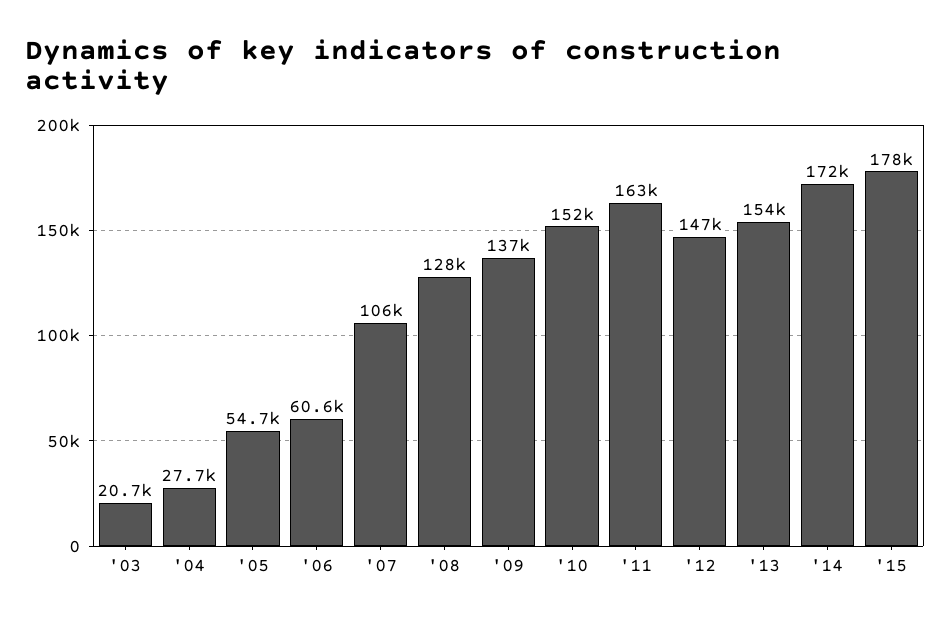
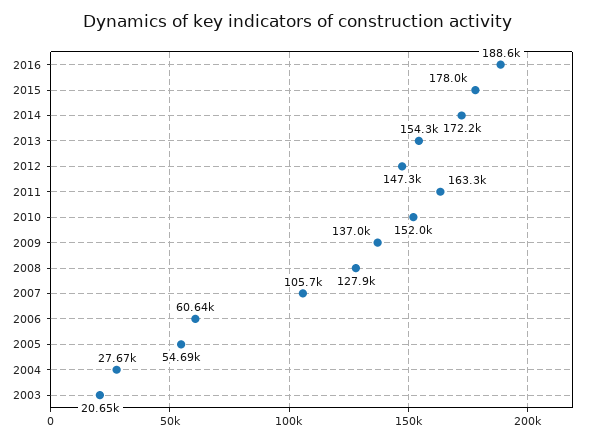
2016: none -> 188600

